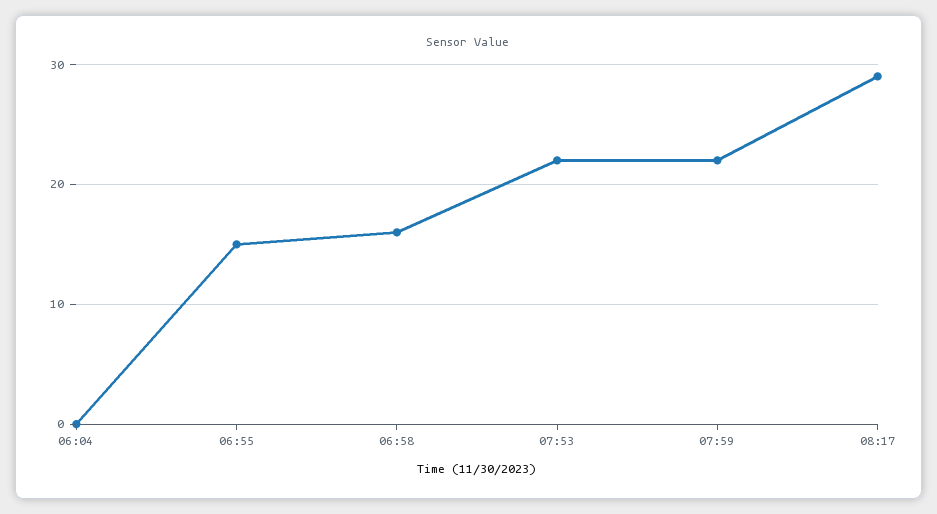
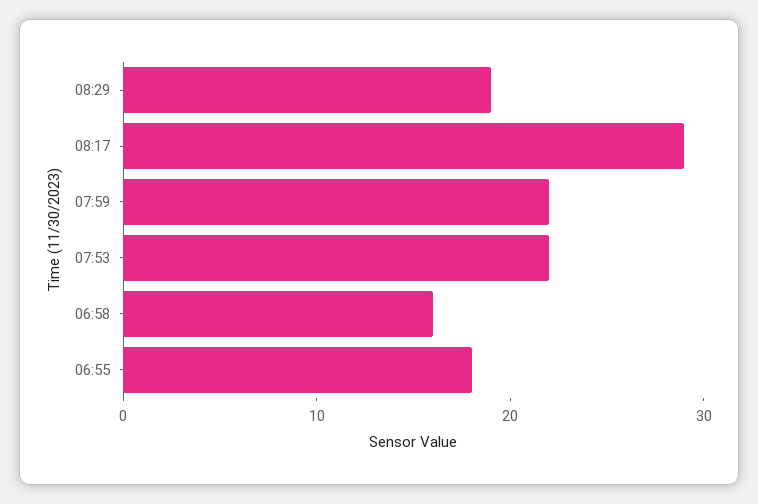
06:04: 0 -> none
06:55: 15 -> 18
08:29: none -> 19

